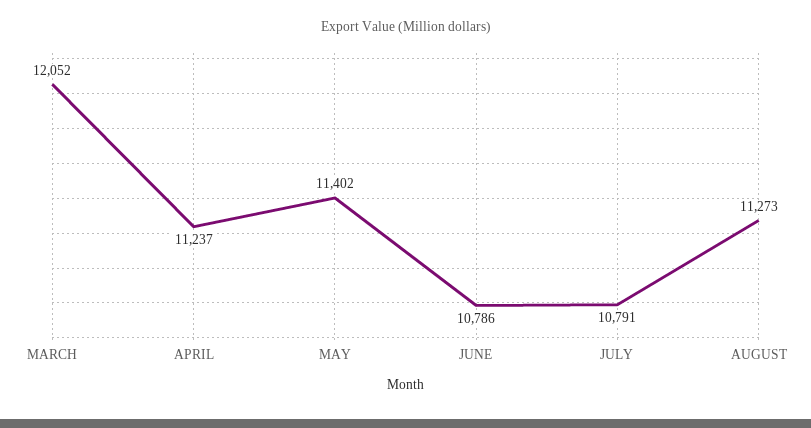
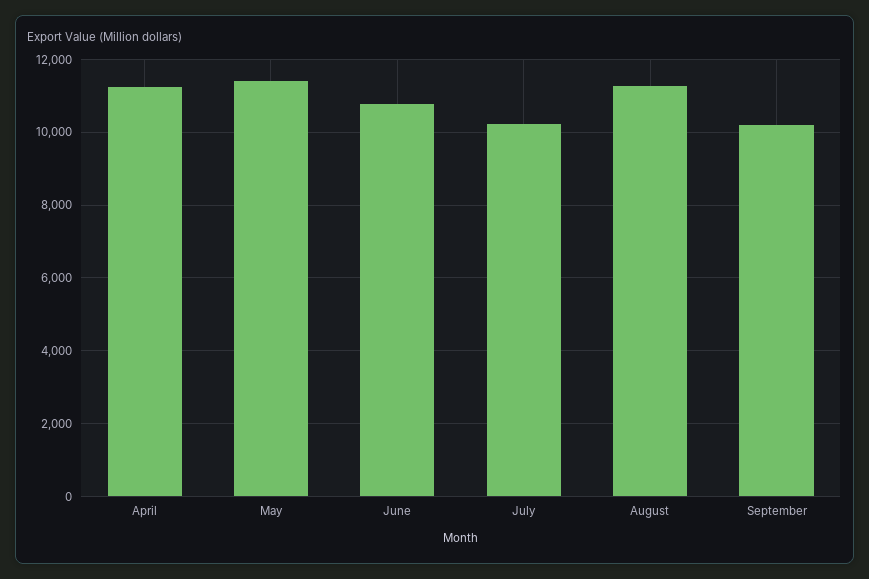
MARCH: 12052 -> none
JULY: 10791 -> 10200
September: none -> 10200

